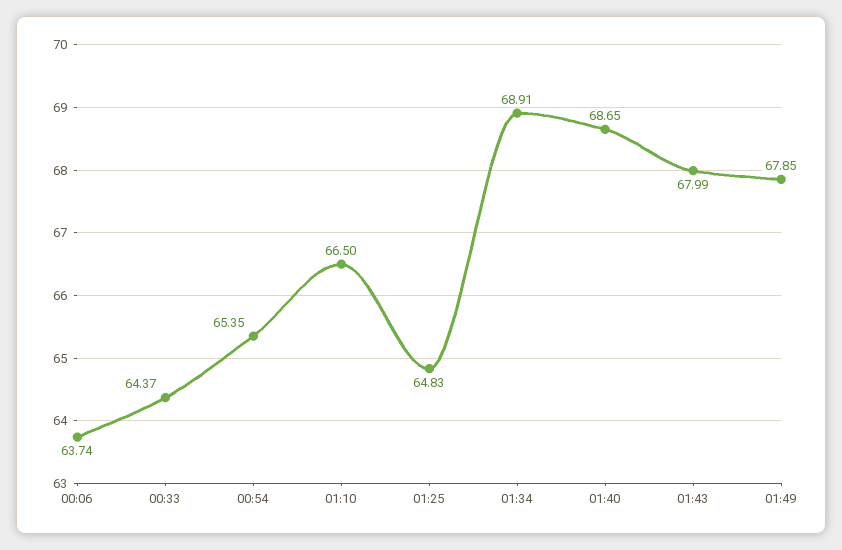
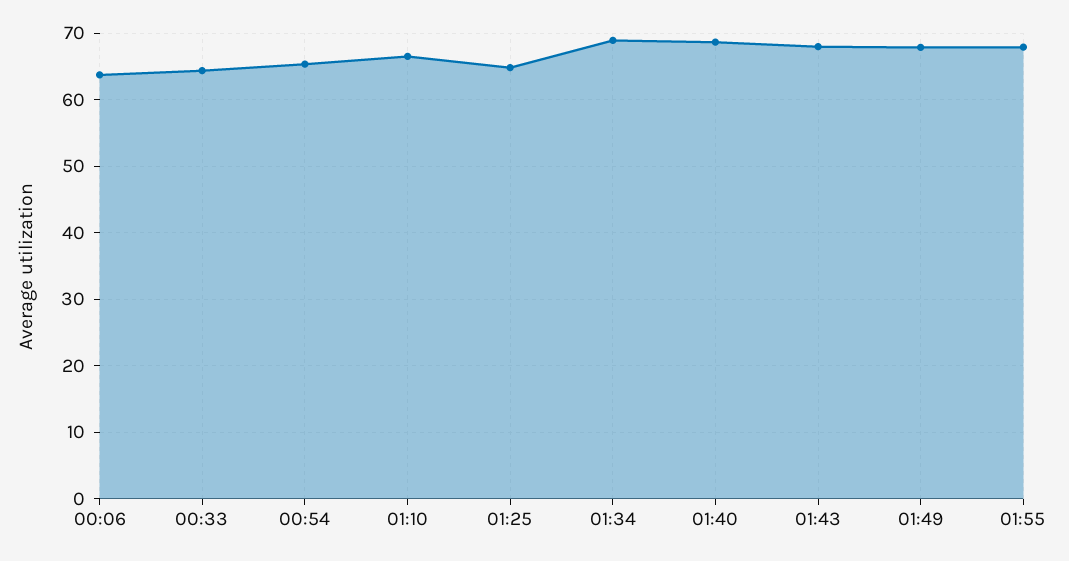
01:55: none -> 68

